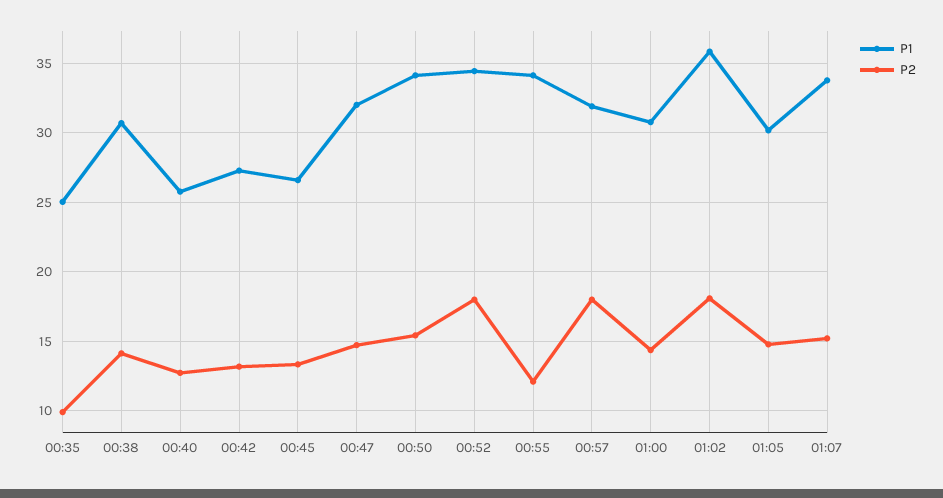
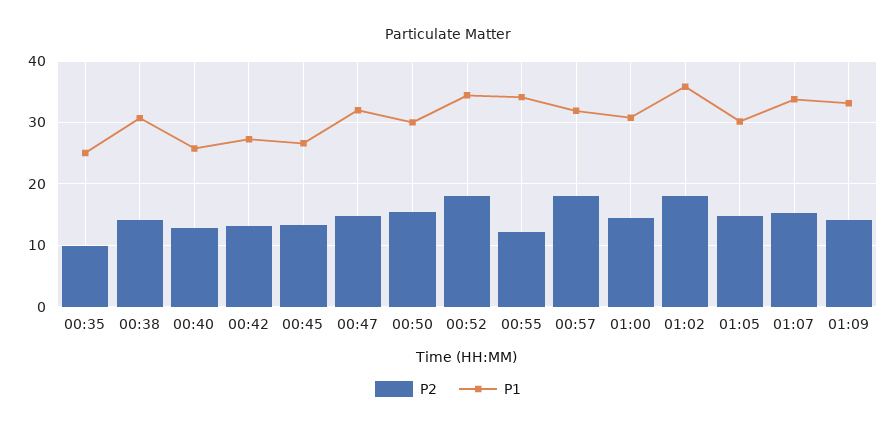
P1, 00:50: 34 -> 30
P2, 01:09: none -> 14
P1, 01:09: none -> 33

